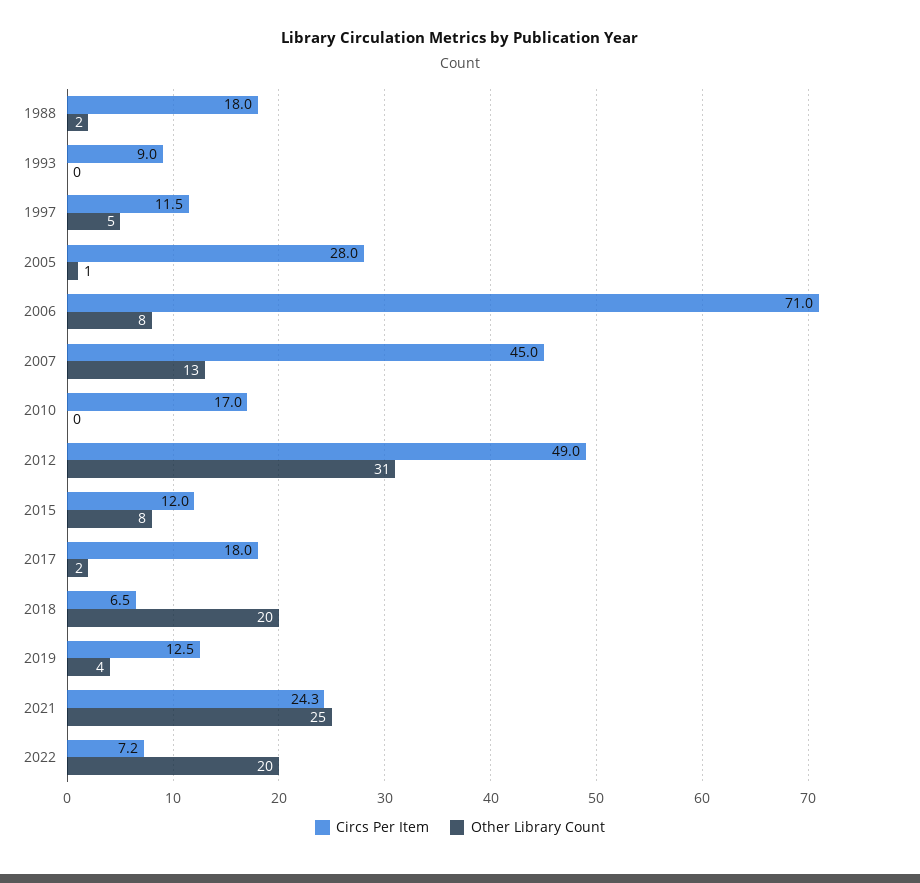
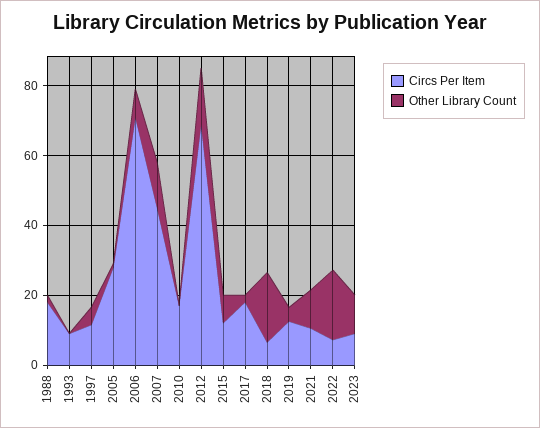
Circs Per Item, 2012: 49 -> 70
Other Library Count, 2012: 31 -> 15
Circs Per Item, 2021: 24.3 -> 10
Other Library Count, 2021: 25 -> 10
Circs Per Item, 2023: none -> 10
Other Library Count, 2023: none -> 10

